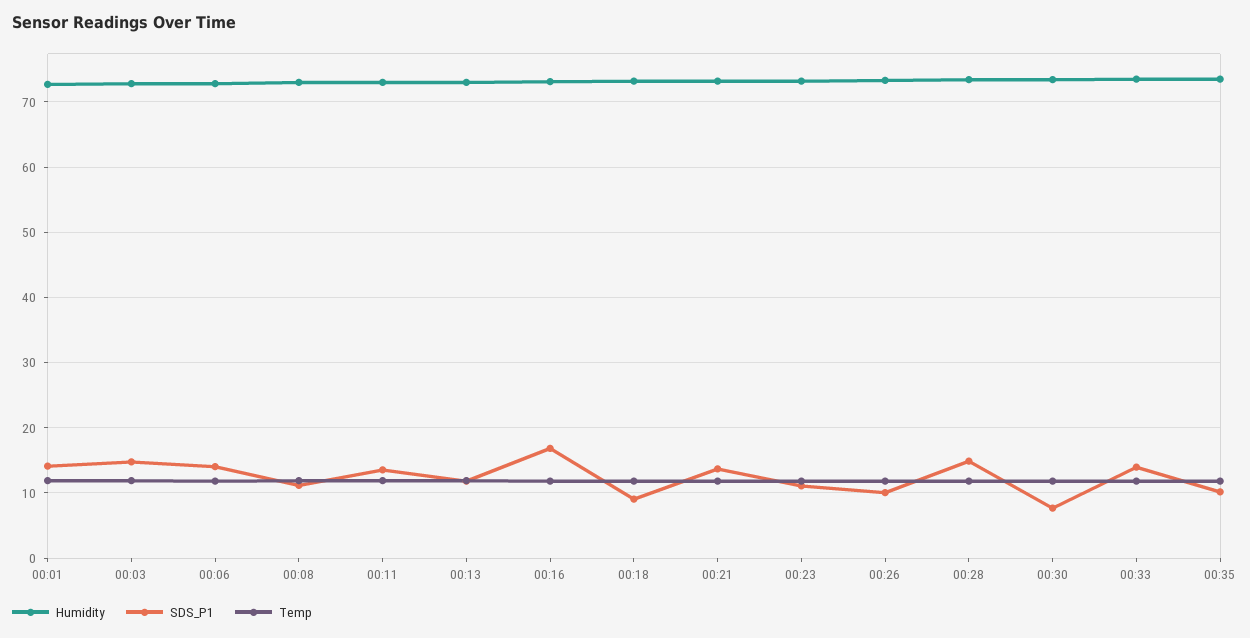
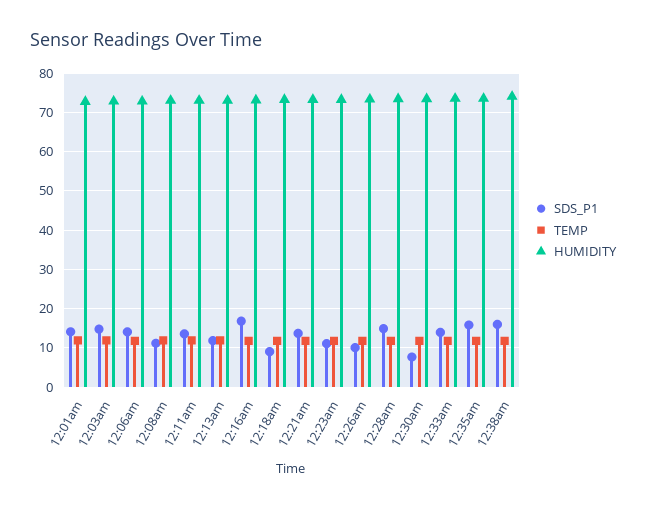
SDS_P1, 00:35: 10 -> 16
SDS_P1, 12:38am: none -> 16
Temp, 12:38am: none -> 12
Humidity, 12:38am: none -> 74

